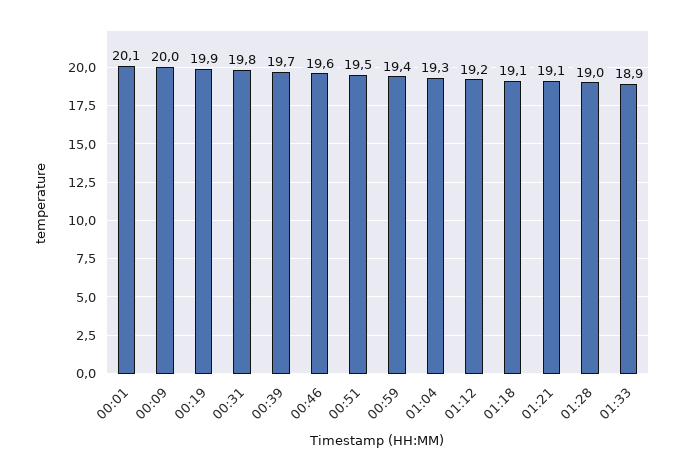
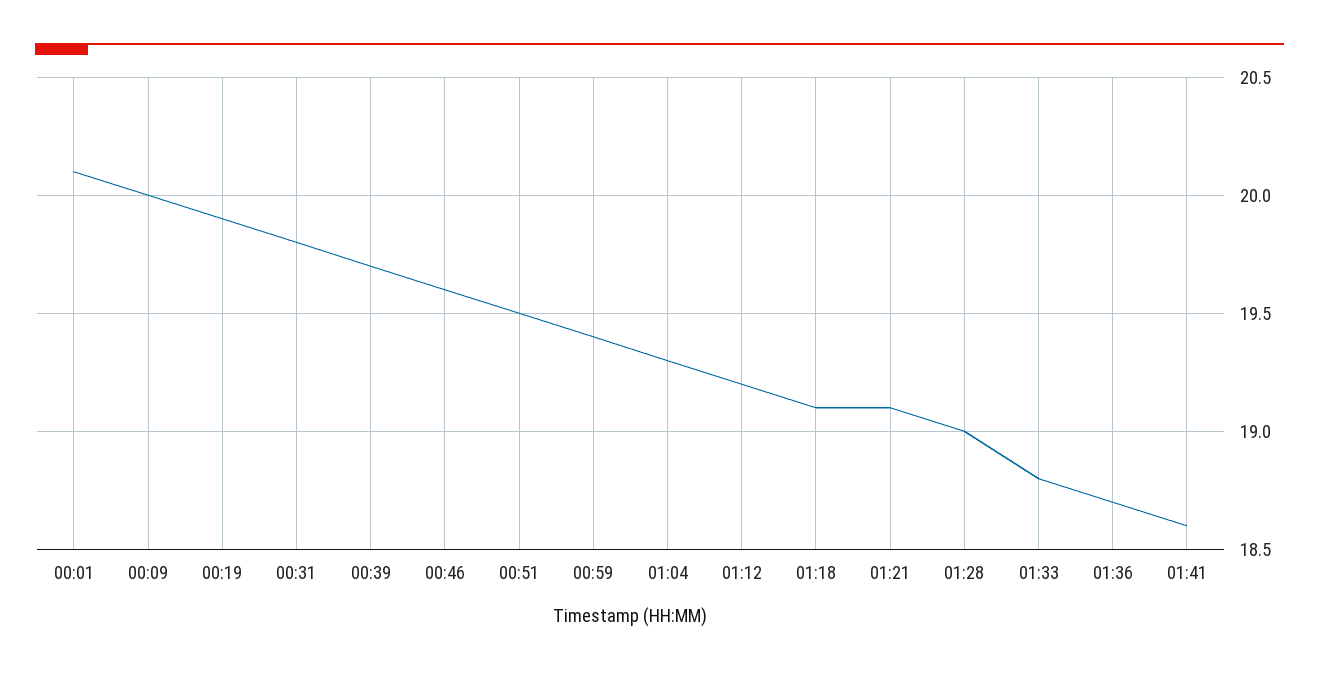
01:33: 18.9 -> 18.8
01:36: none -> 18.7
01:41: none -> 18.6

